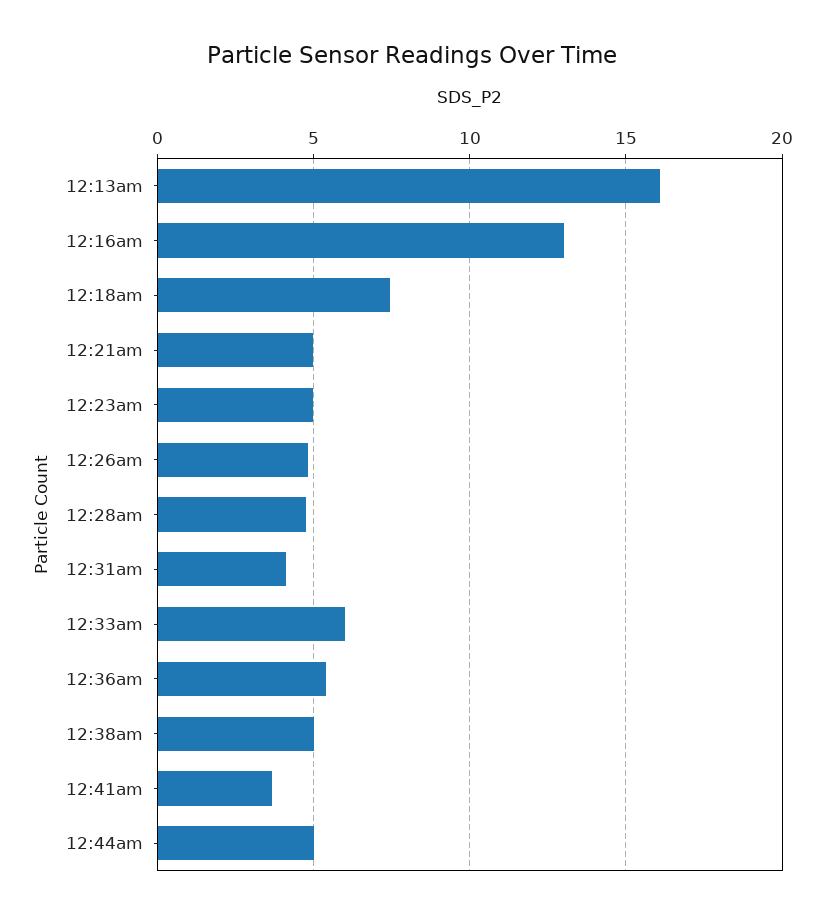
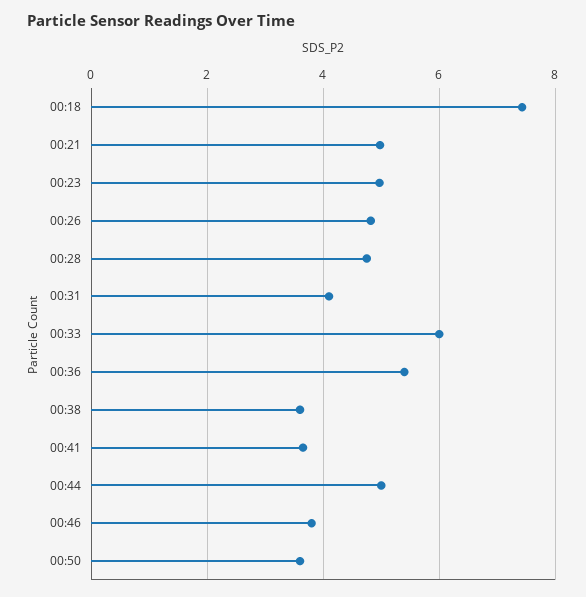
12:13am: 16 -> none
12:16am: 13 -> none
12:38am: 5 -> 3.6
00:46: none -> 3.8
00:50: none -> 3.6

